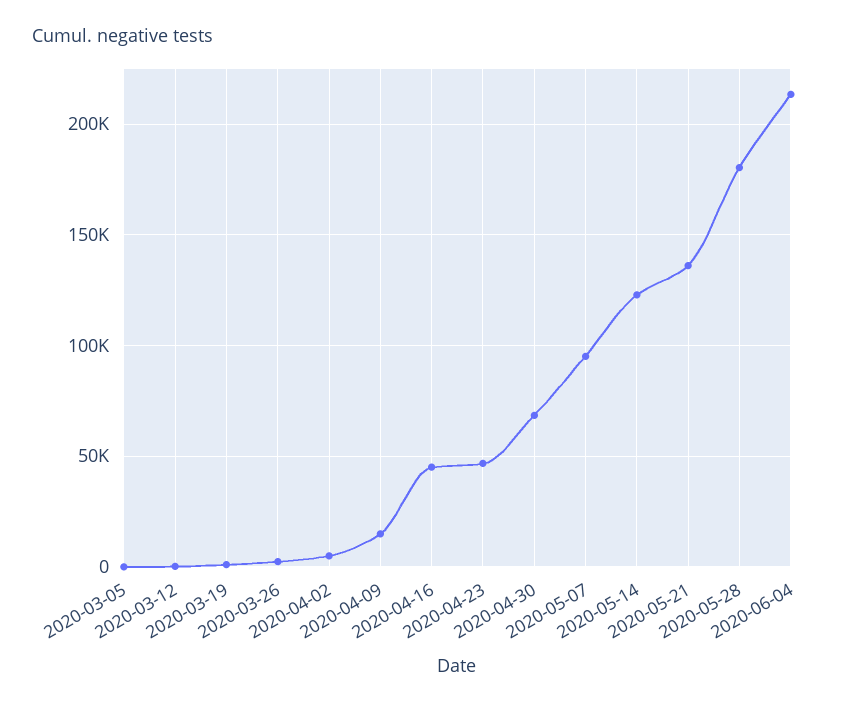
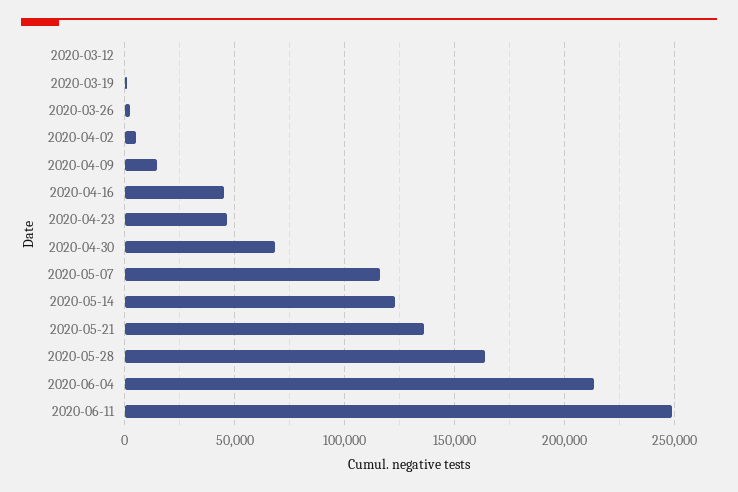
2020-03-05: 0 -> none
2020-05-07: 95000 -> 115000
2020-05-28: 180000 -> 165000
2020-06-11: none -> 250000

